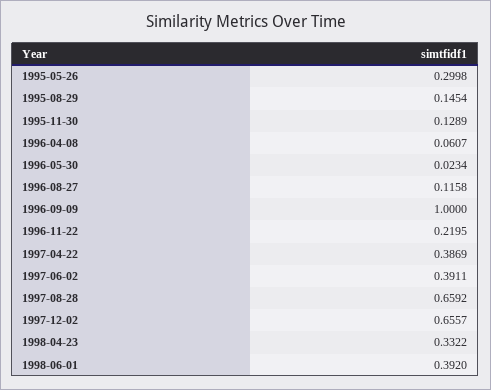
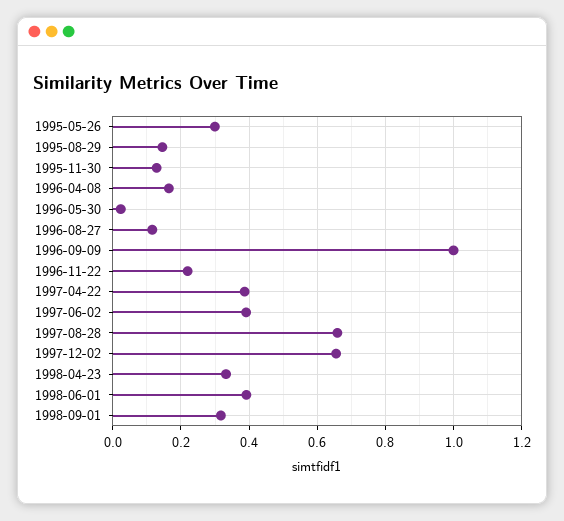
1996-04-08: 0.0607 -> 0.16
1998-09-01: none -> 0.32

